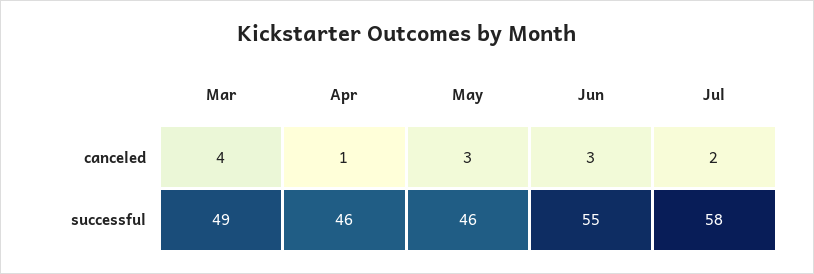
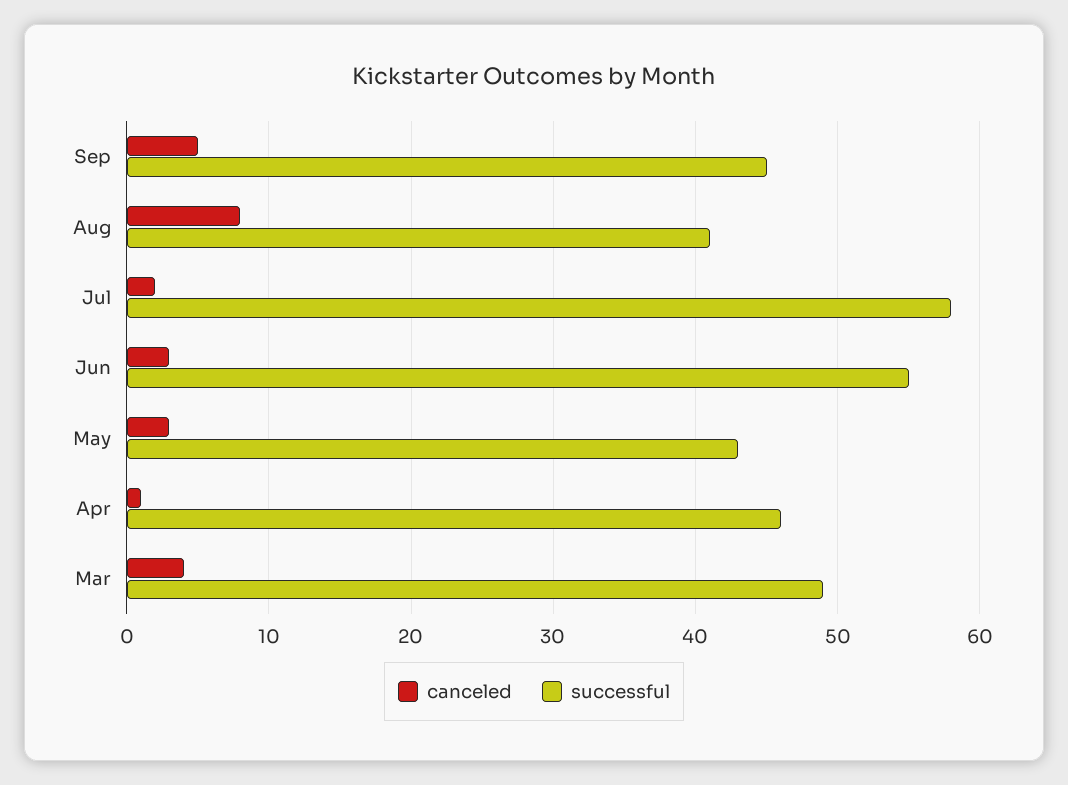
successful, May: 46 -> 43
canceled, Sep: none -> 5
successful, Sep: none -> 45
canceled, Aug: none -> 8
successful, Aug: none -> 41

